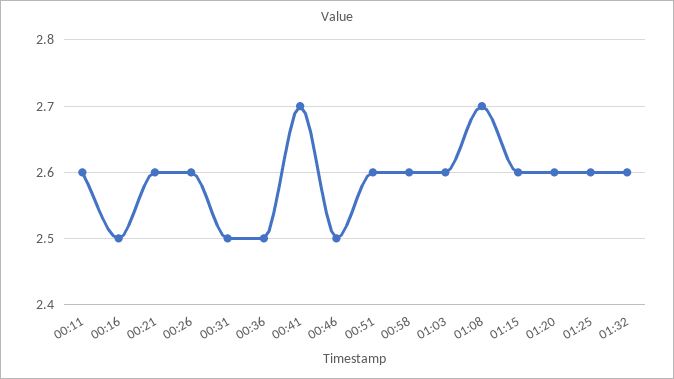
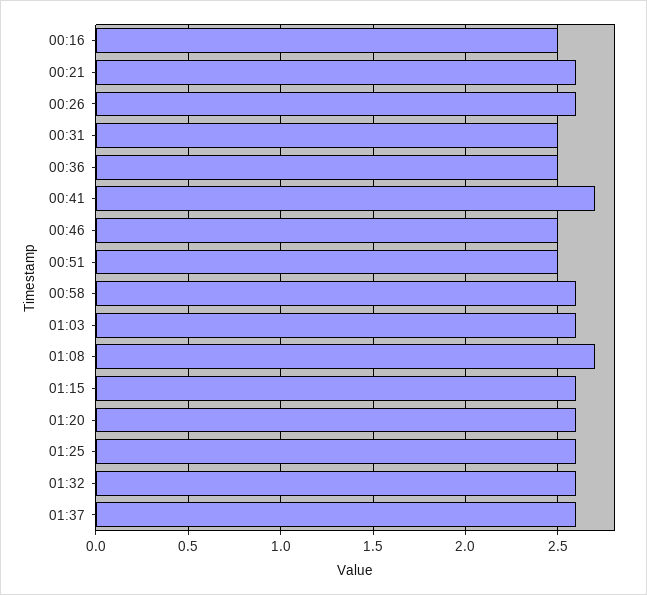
00:11: 2.6 -> none
00:51: 2.6 -> 2.5
01:37: none -> 2.6

